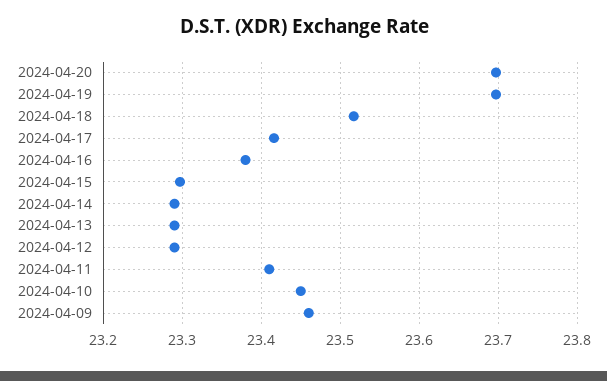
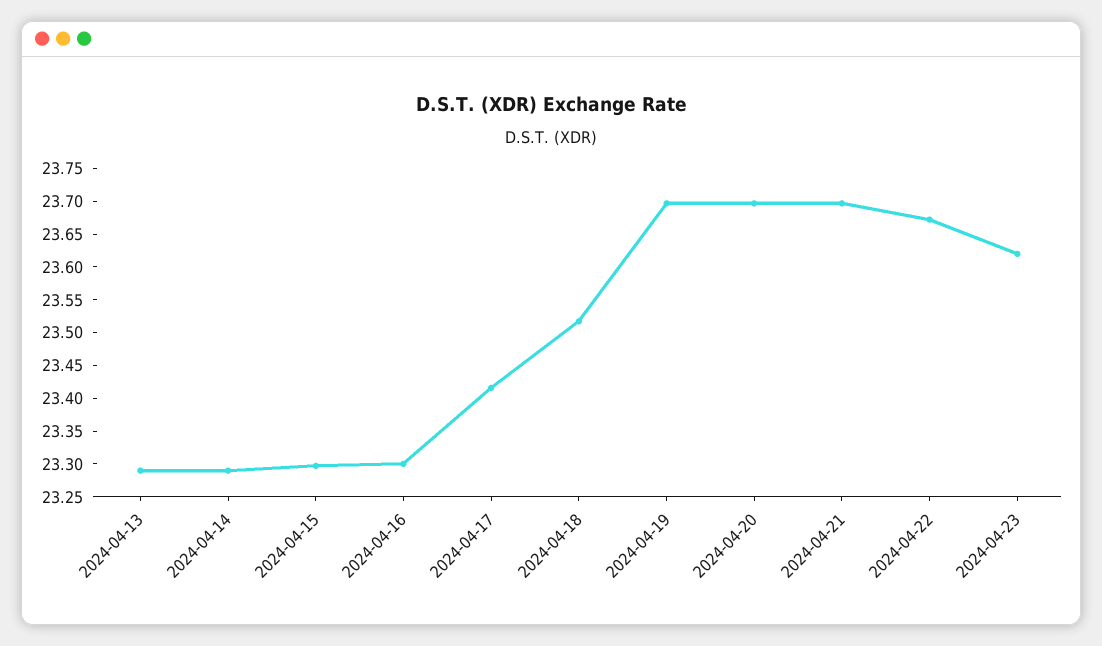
2024-04-16: 23.38 -> 23.3
2024-04-12: 23.29 -> none
2024-04-11: 23.41 -> none
2024-04-10: 23.45 -> none
2024-04-09: 23.46 -> none
2024-04-21: none -> 23.7
2024-04-22: none -> 23.675
2024-04-23: none -> 23.625

